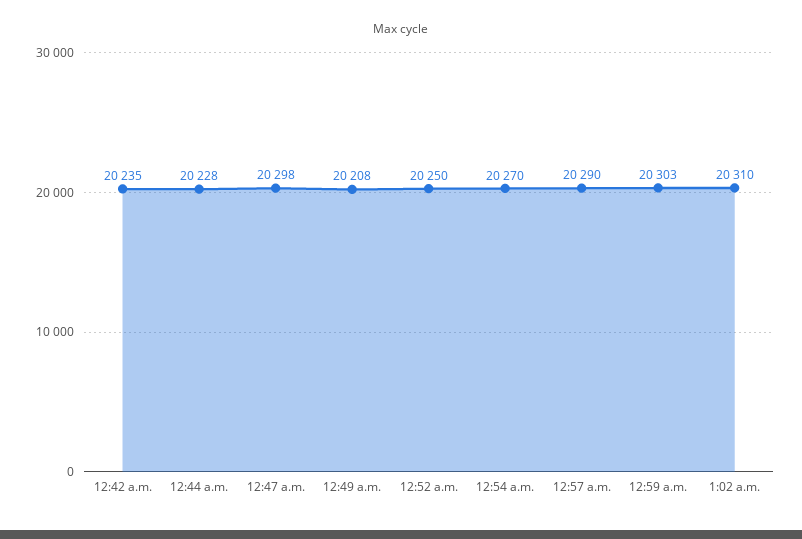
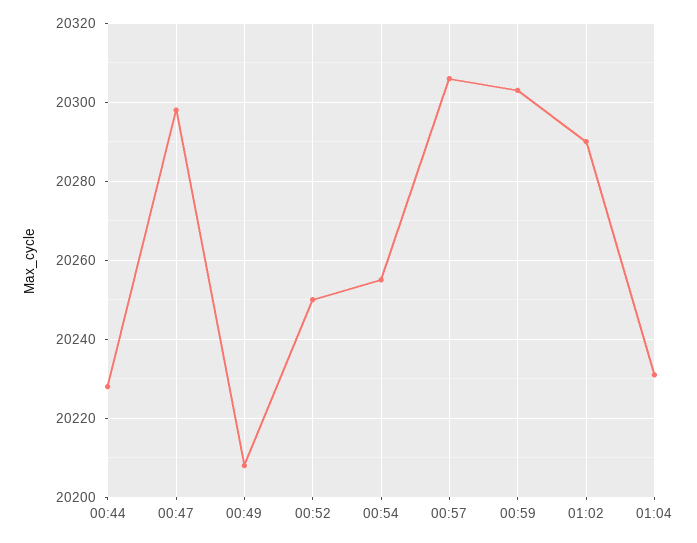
12:42 a.m.: 20235 -> none
12:54 a.m.: 20270 -> 20255
12:57 a.m.: 20290 -> 20305
1:02 a.m.: 20310 -> 20290
01:04: none -> 20230

